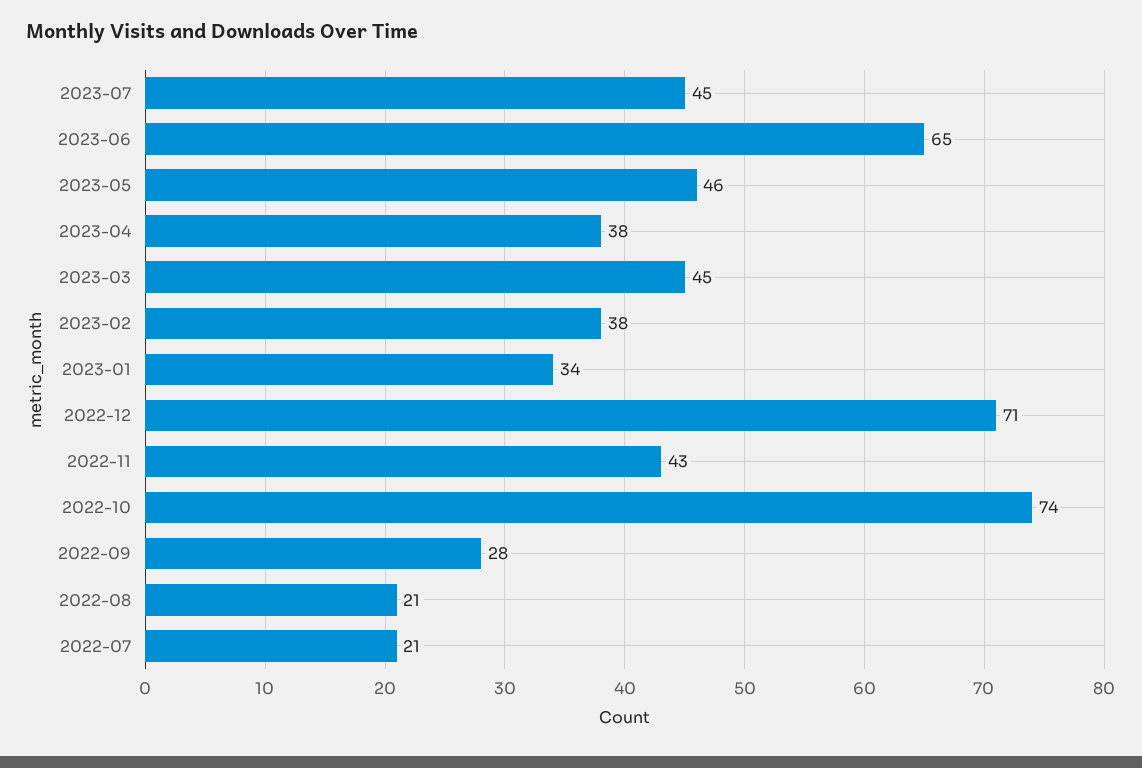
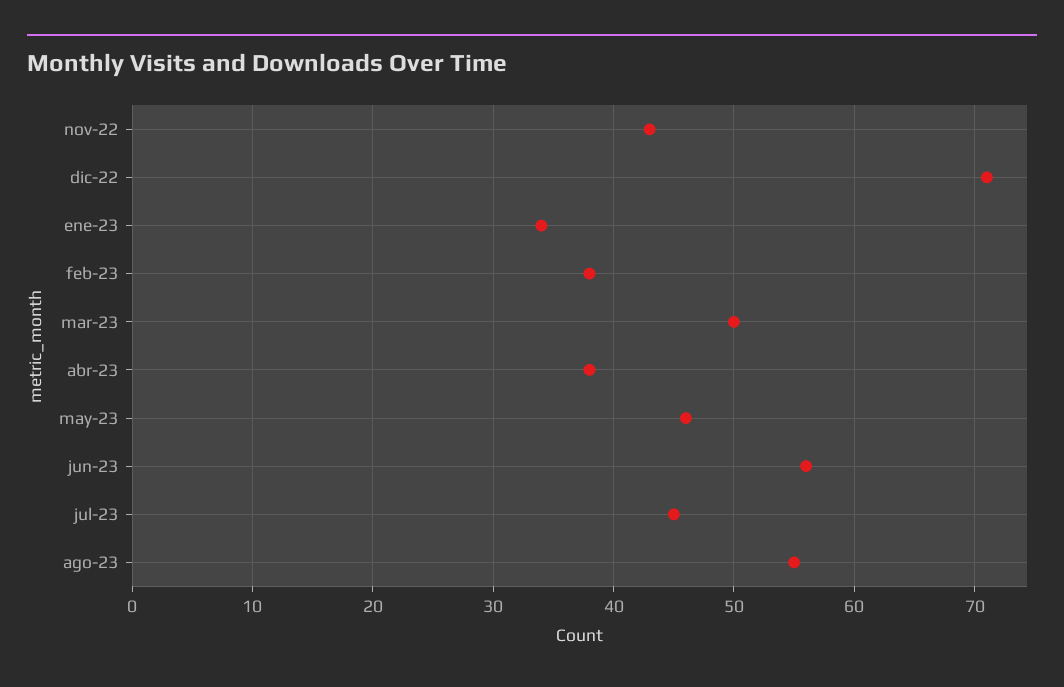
2023-06: 65 -> 56
2023-03: 45 -> 50
2022-10: 74 -> none
2022-09: 28 -> none
2022-08: 21 -> none
2022-07: 21 -> none
ago-23: none -> 55

